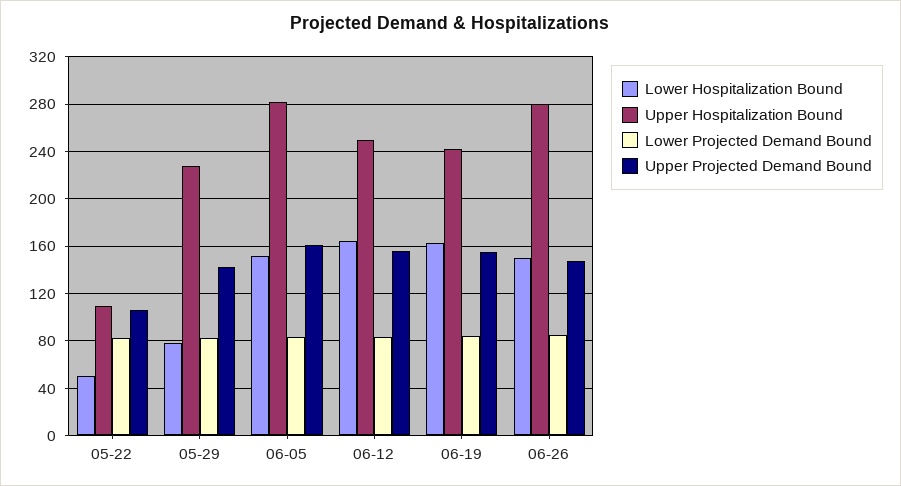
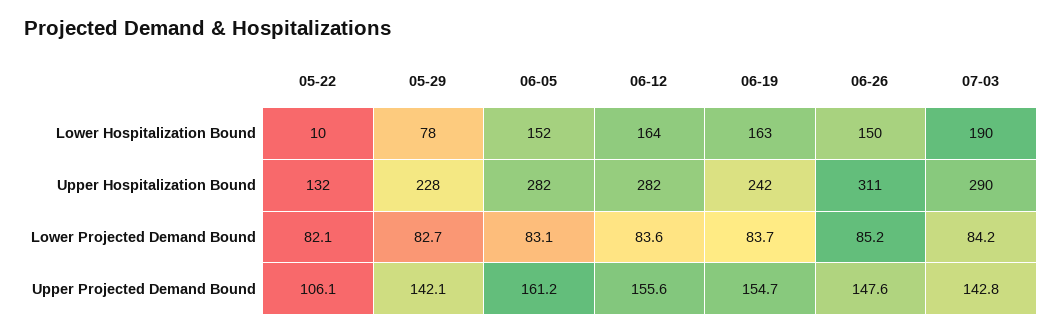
Lower Hospitalization Bound, 05-22: 50 -> 10
Upper Hospitalization Bound, 05-22: 110 -> 132
Upper Hospitalization Bound, 06-12: 250 -> 282
Upper Hospitalization Bound, 06-26: 280 -> 311
Lower Hospitalization Bound, 07-03: none -> 190
Upper Hospitalization Bound, 07-03: none -> 290
Lower Projected Demand Bound, 07-03: none -> 84.2
Upper Projected Demand Bound, 07-03: none -> 142.8

